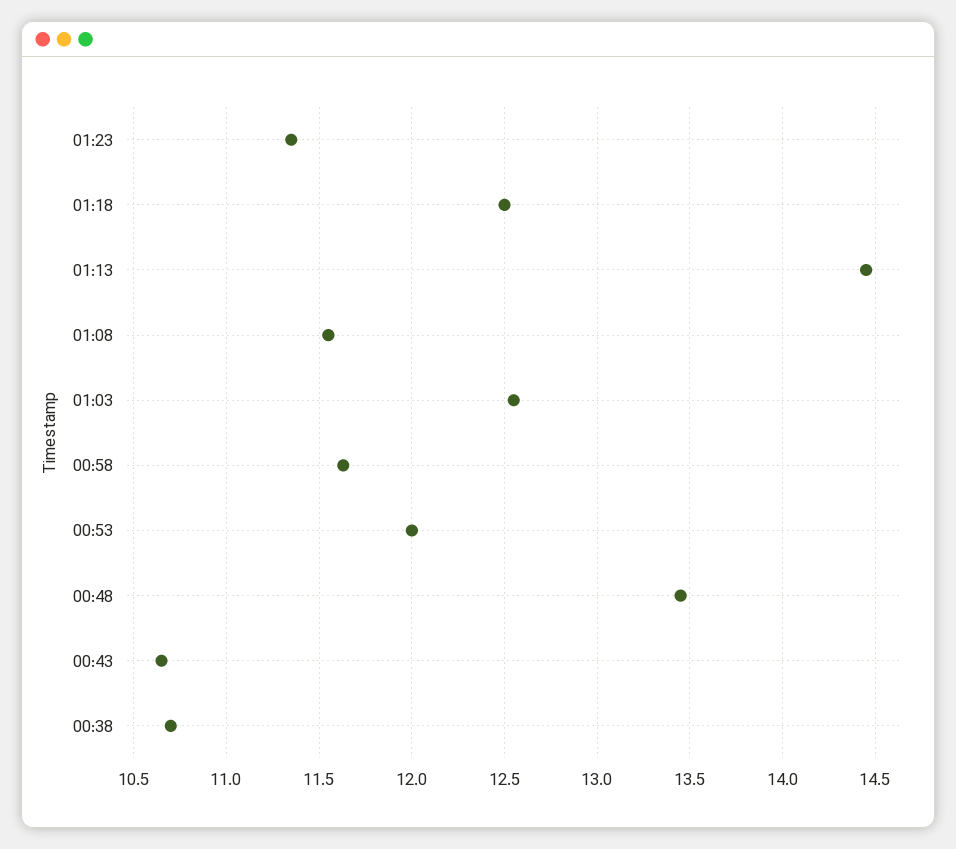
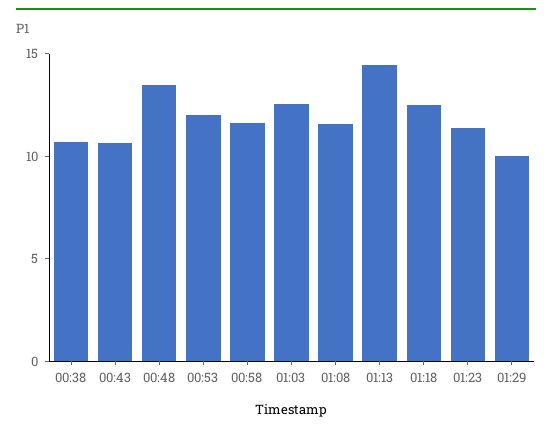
01:29: none -> 10

